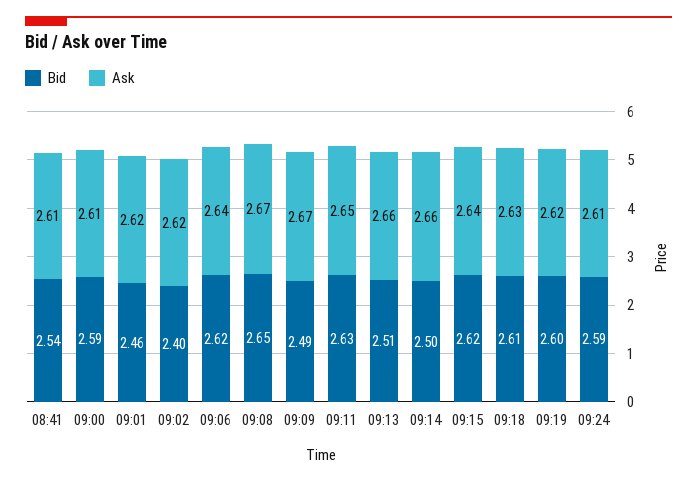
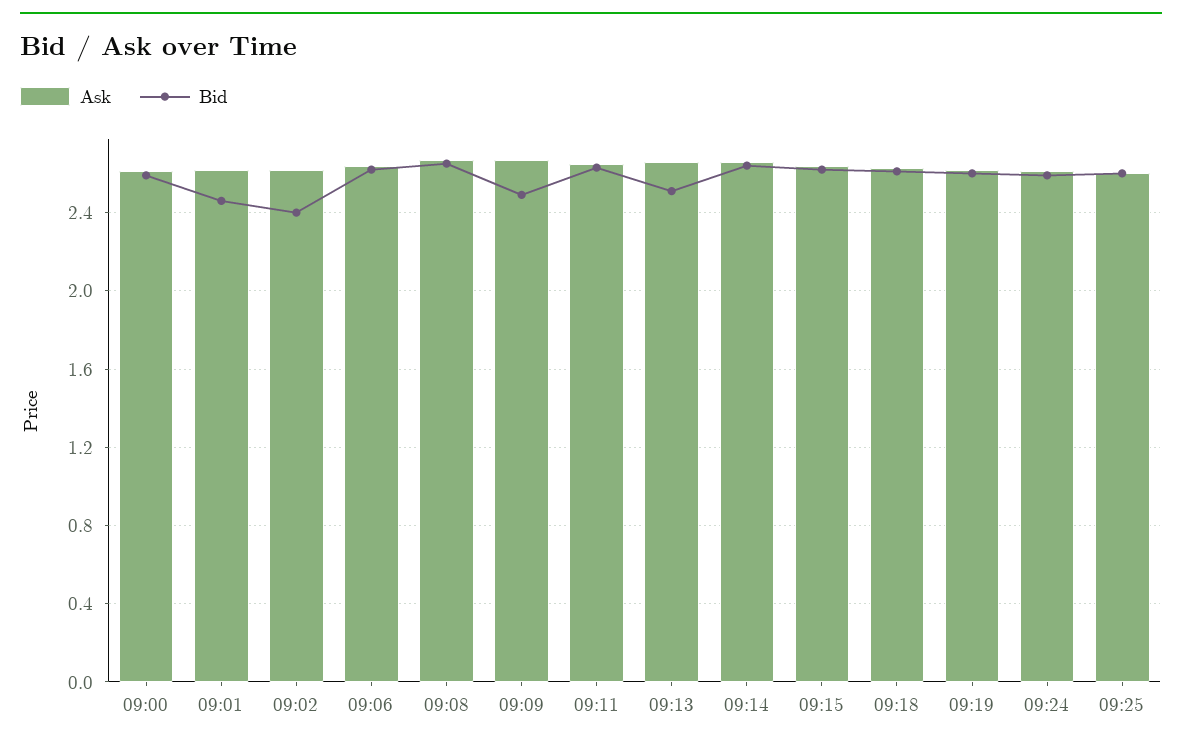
Bid, 08:41: 2.54 -> none
Ask, 08:41: 2.61 -> none
Bid, 09:14: 2.5 -> 2.65
Ask, 09:25: none -> 2.6
Bid, 09:25: none -> 2.6

